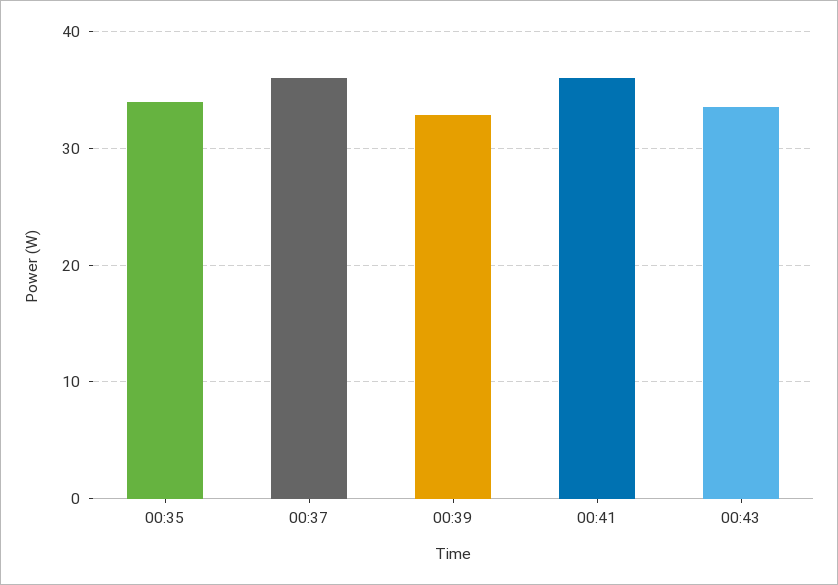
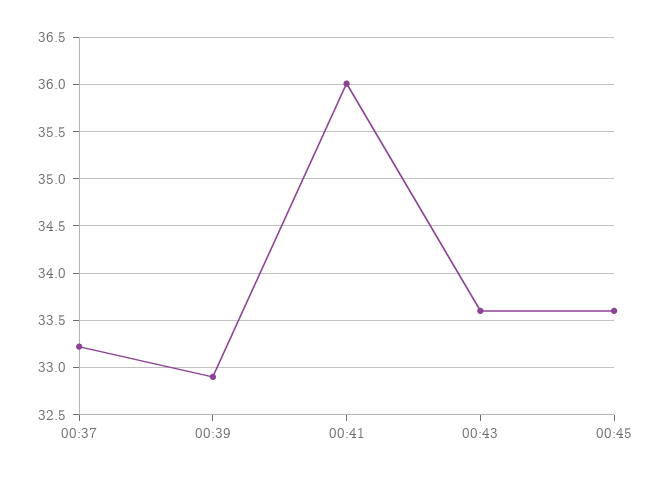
00:35: 34 -> none
00:37: 36 -> 33.2
00:45: none -> 33.6

